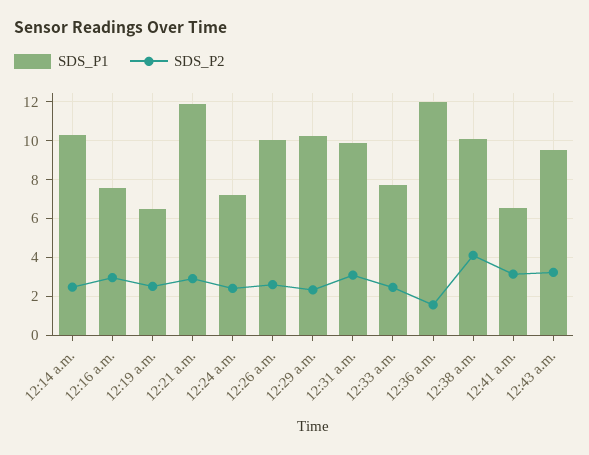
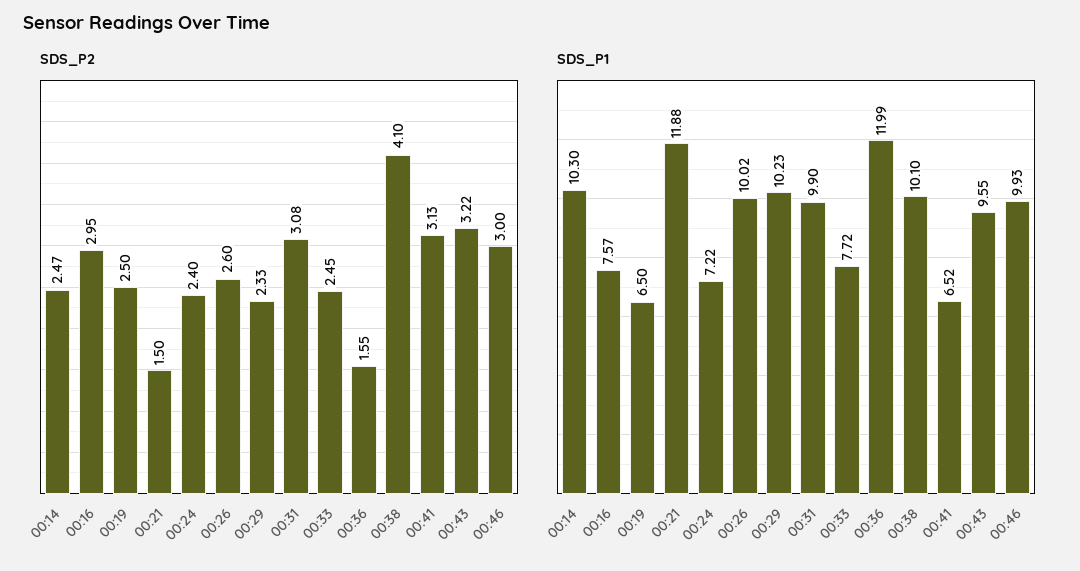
SDS_P2, 12:21 a.m.: 3 -> 1.5
SDS_P2, 00:46: none -> 3
SDS_P1, 00:46: none -> 9.93

